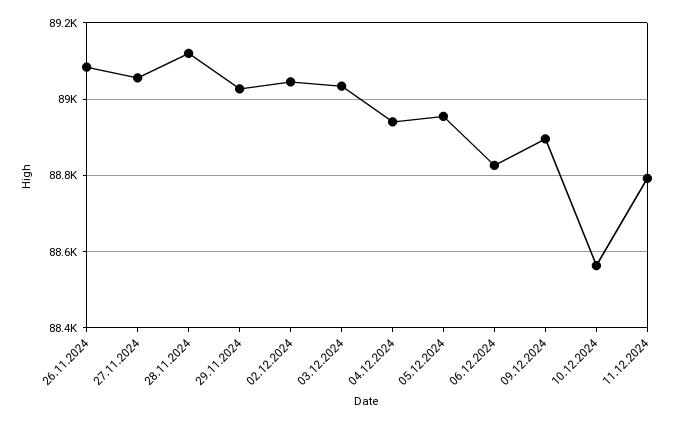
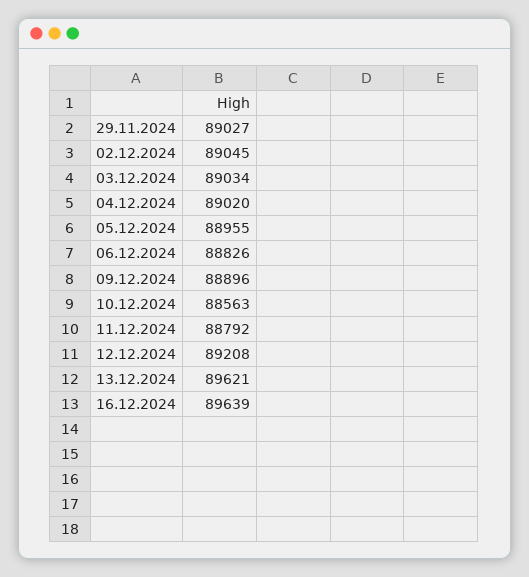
26.11.2024: 89080 -> none
27.11.2024: 89060 -> none
28.11.2024: 89120 -> none
04.12.2024: 88940 -> 89020
12.12.2024: none -> 89208
13.12.2024: none -> 89621
16.12.2024: none -> 89639

